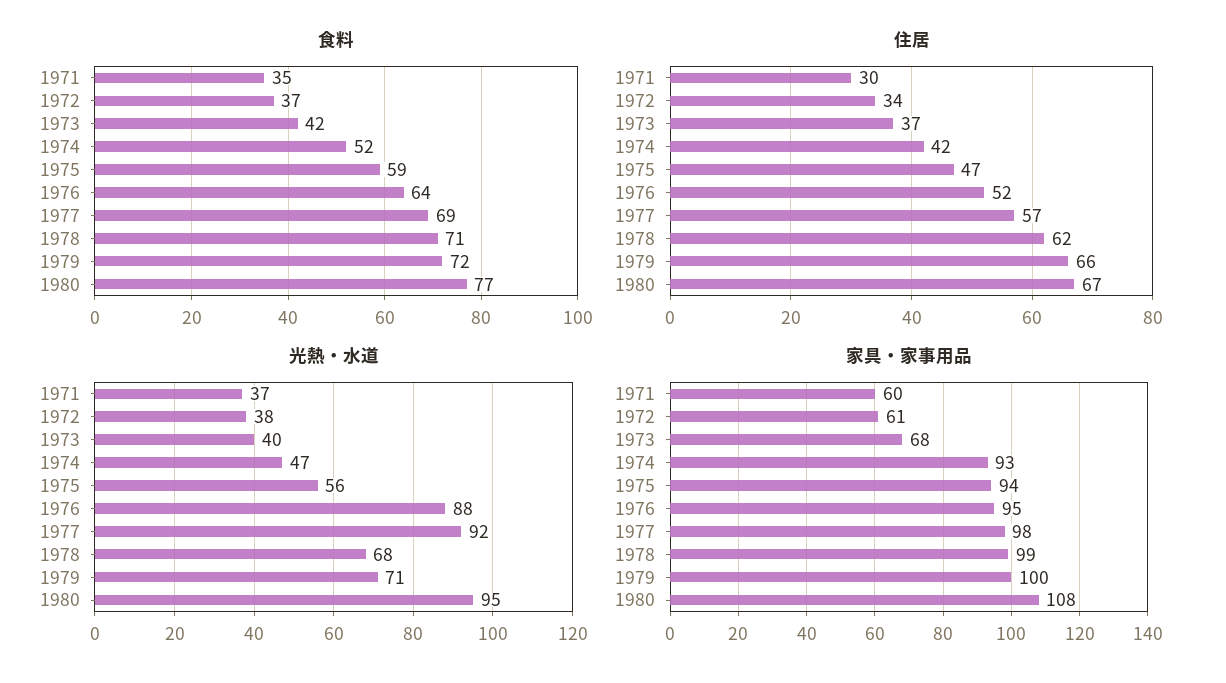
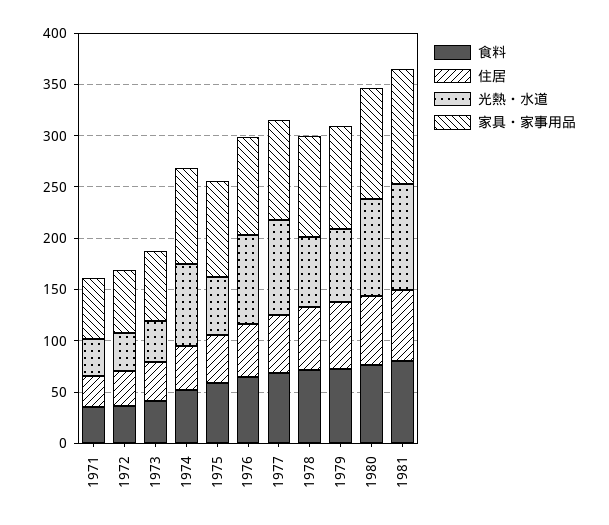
光熱・水道, 1974: 47 -> 80
食料, 1981: none -> 80
住居, 1981: none -> 70
光熱・水道, 1981: none -> 100
家具・家事用品, 1981: none -> 110

